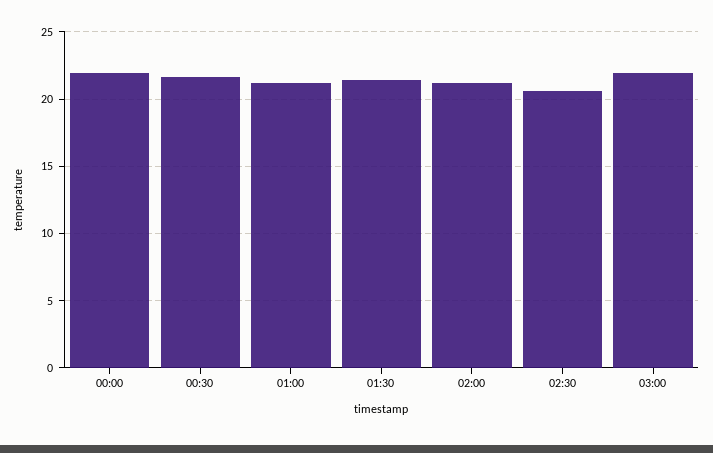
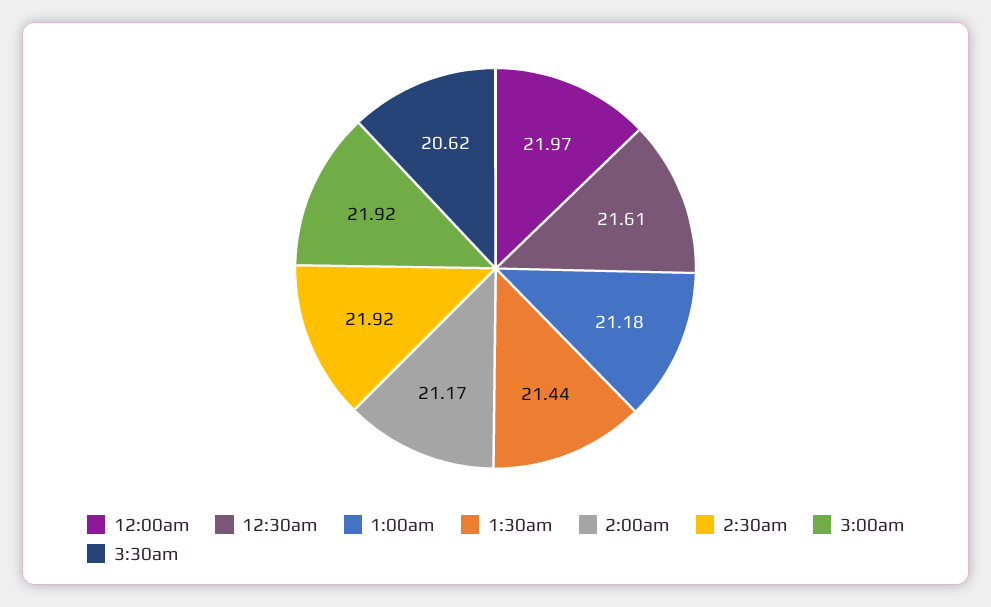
02:30: 20.5 -> 21.92
3:30am: none -> 20.62

